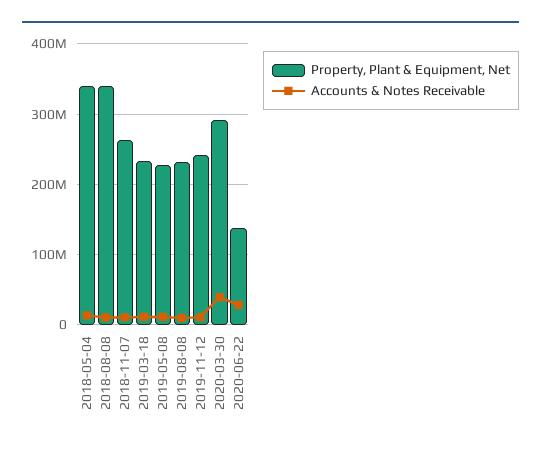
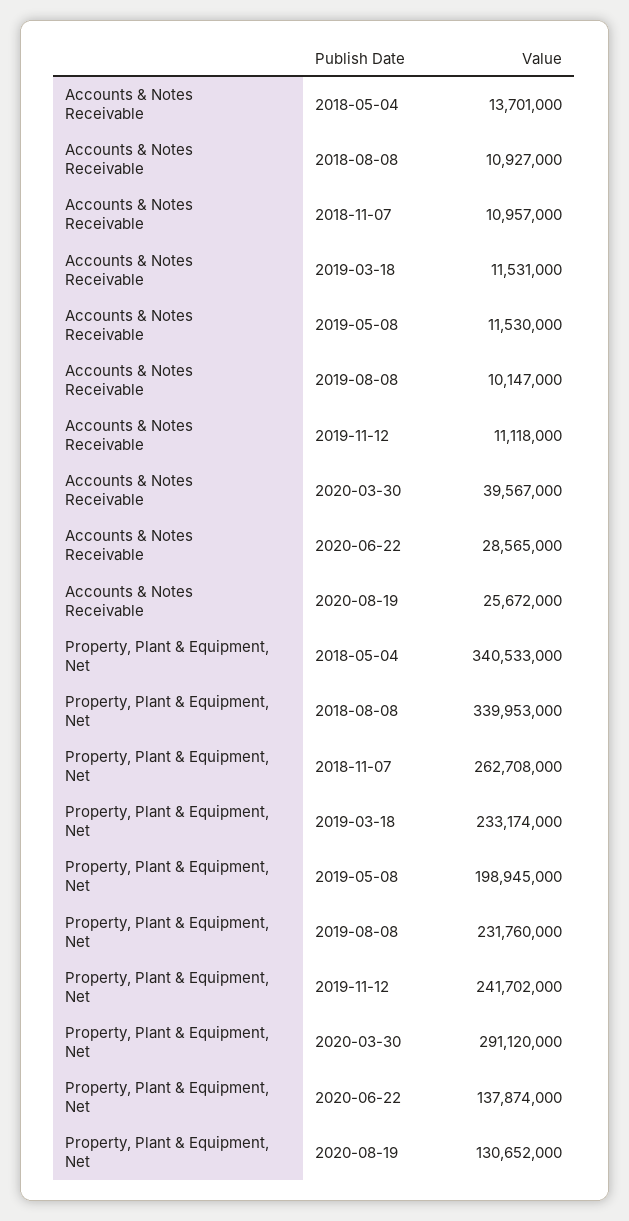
Property, Plant & Equipment, Net, 2019-05-08: 230000000 -> 198945000
Accounts & Notes Receivable, 2020-08-19: none -> 25672000
Property, Plant & Equipment, Net, 2020-08-19: none -> 130652000

